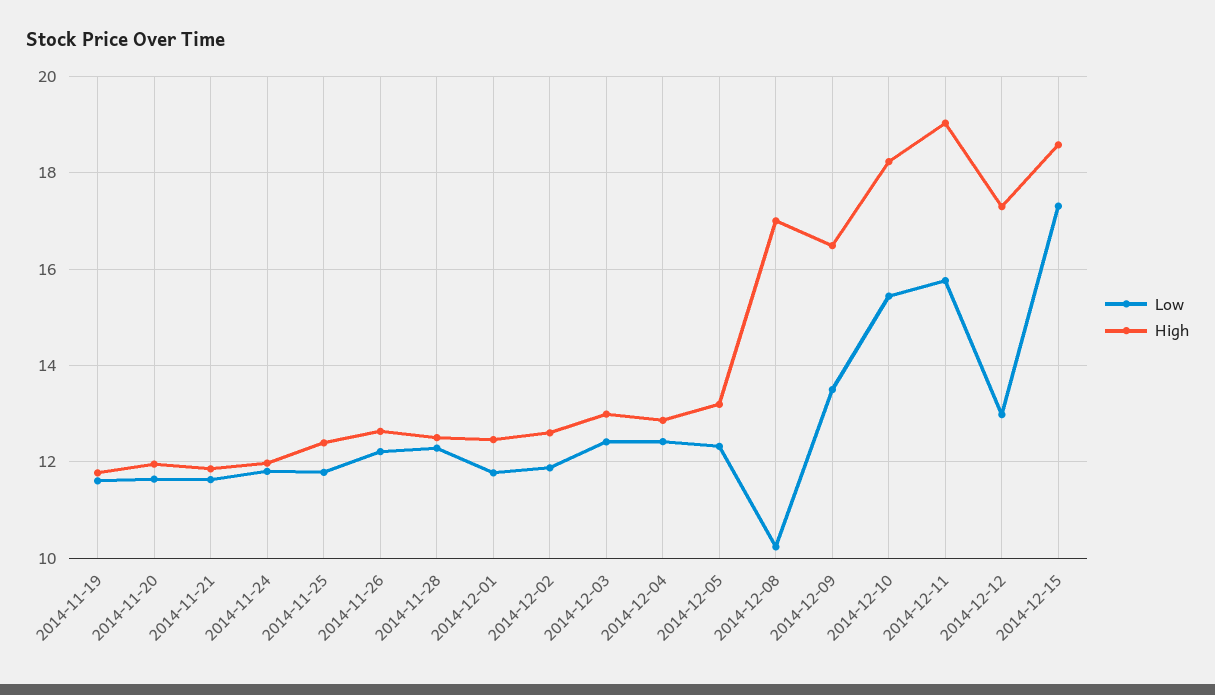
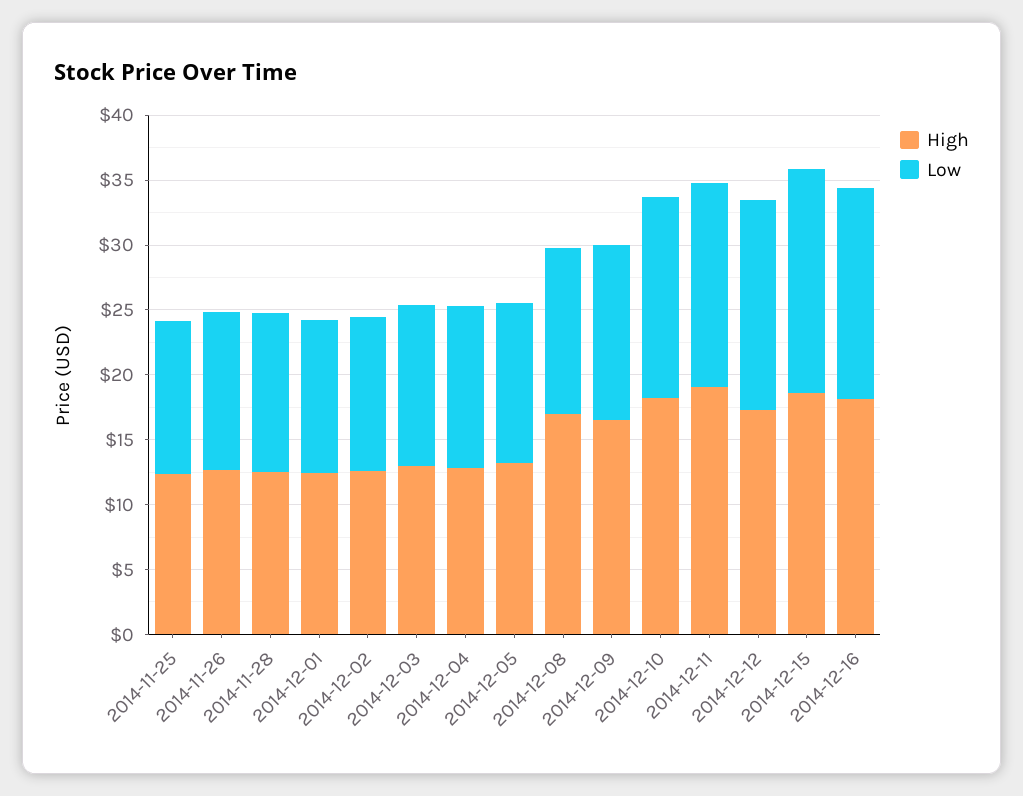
Low, 2014-11-19: 11.6 -> none
High, 2014-11-19: 11.8 -> none
Low, 2014-11-20: 11.6 -> none
High, 2014-11-20: 12 -> none
Low, 2014-11-21: 11.6 -> none
High, 2014-11-21: 11.8 -> none
Low, 2014-11-24: 11.8 -> none
High, 2014-11-24: 12 -> none
Low, 2014-12-08: 10.2 -> 13
Low, 2014-12-12: 13 -> 16
High, 2014-12-16: none -> 18
Low, 2014-12-16: none -> 16

